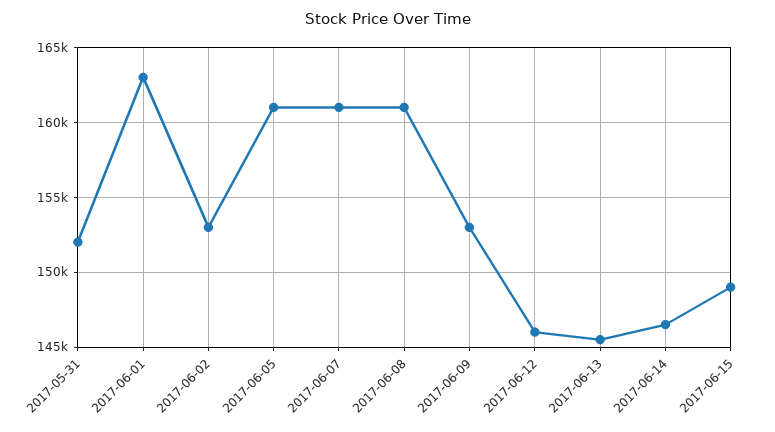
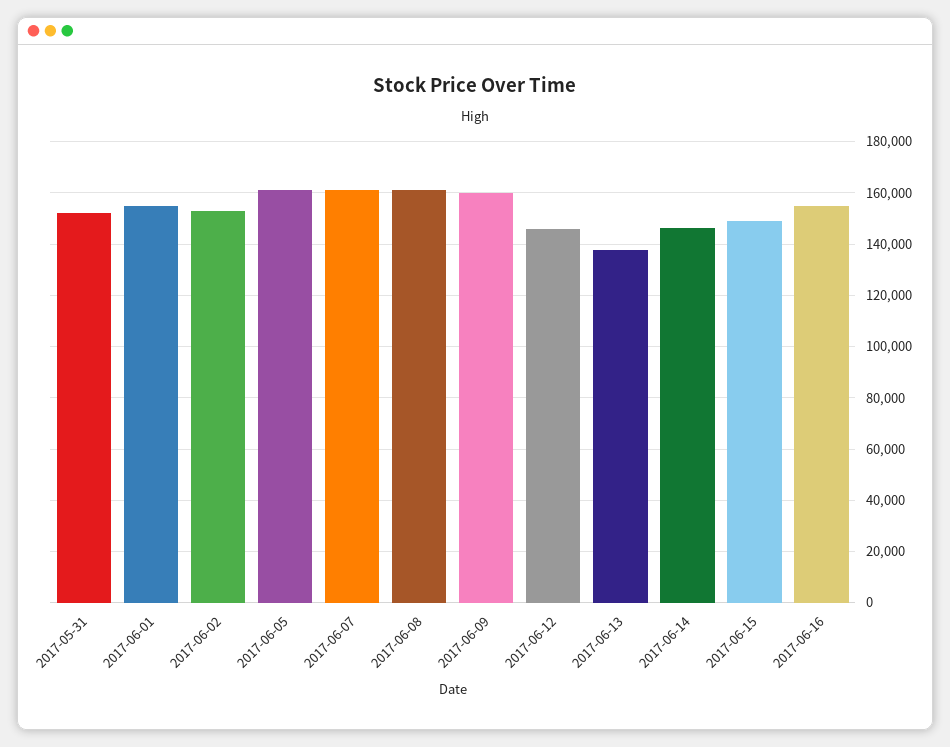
2017-06-01: 163000 -> 155000
2017-06-09: 153000 -> 160000
2017-06-13: 145500 -> 137500
2017-06-16: none -> 155000

